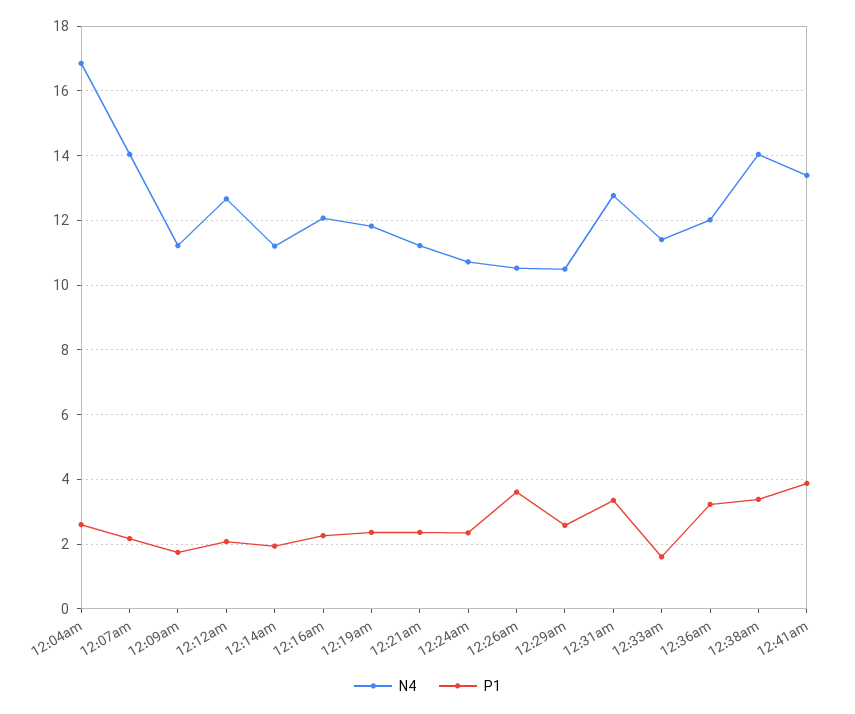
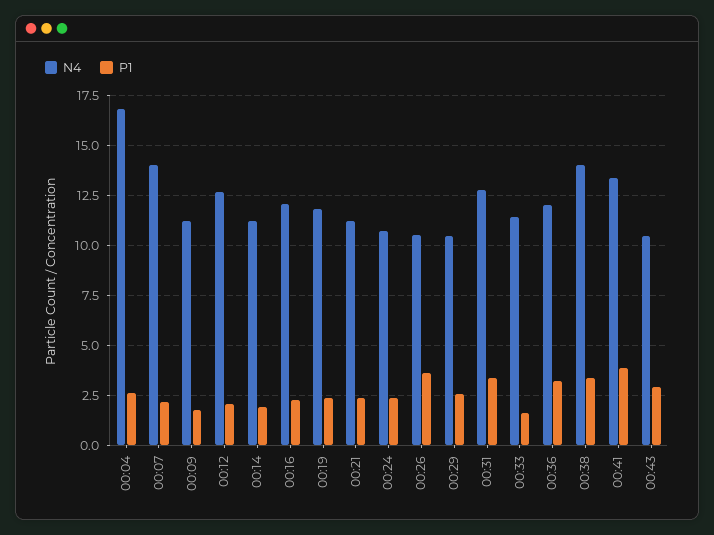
N4, 00:43: none -> 10.5
P1, 00:43: none -> 3

